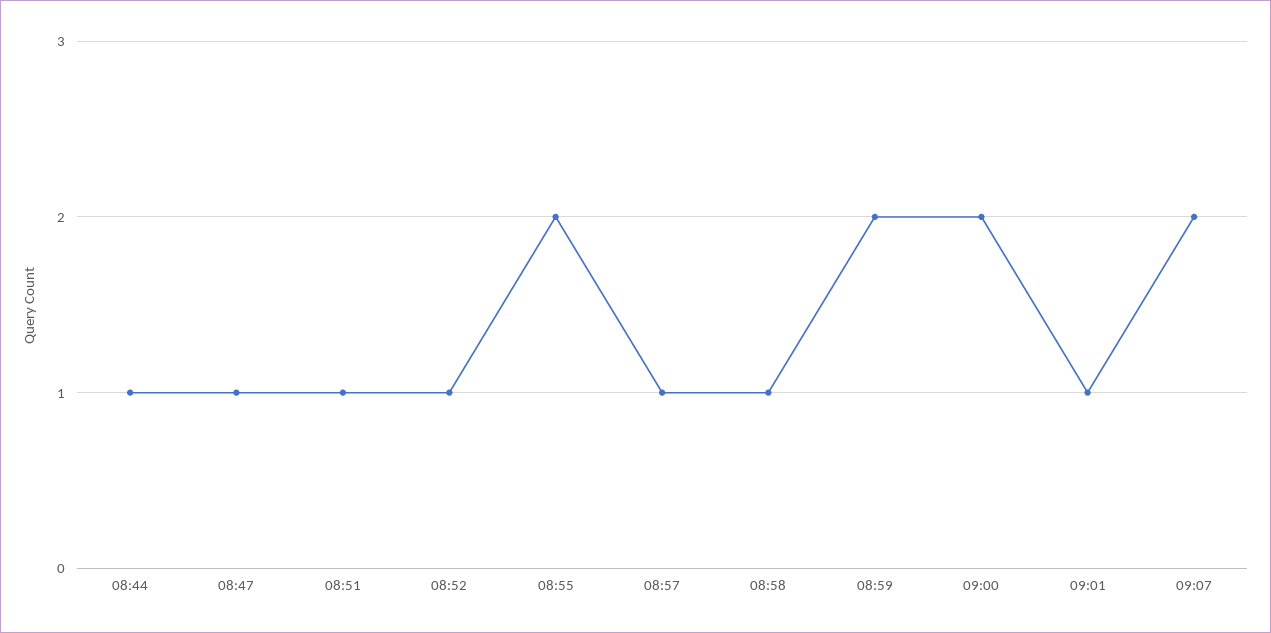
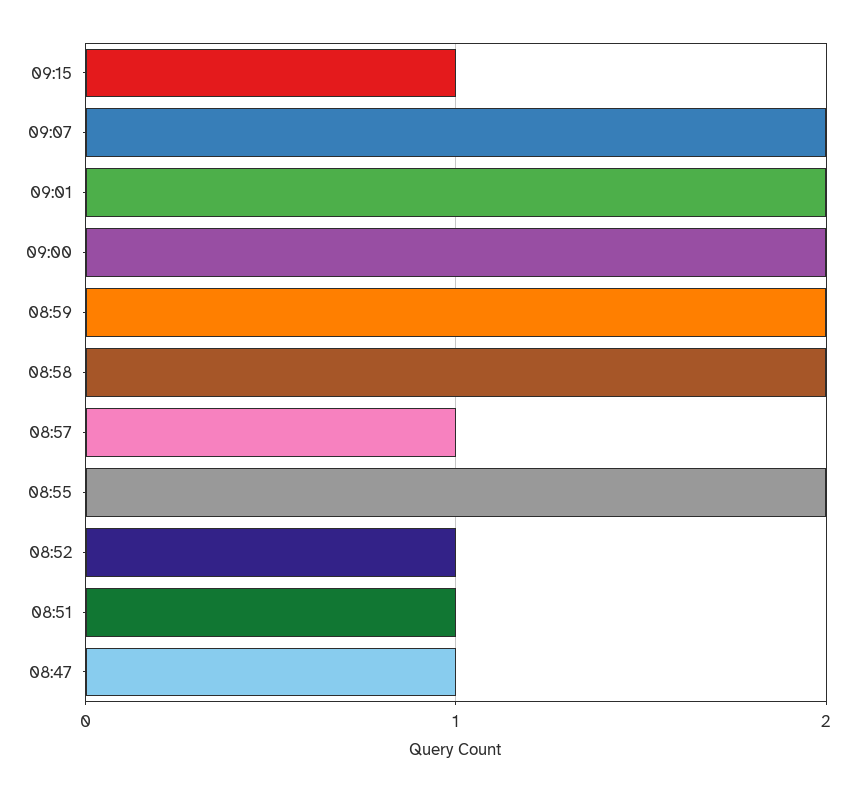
08:44: 1 -> none
08:58: 1 -> 2
09:01: 1 -> 2
09:15: none -> 1

